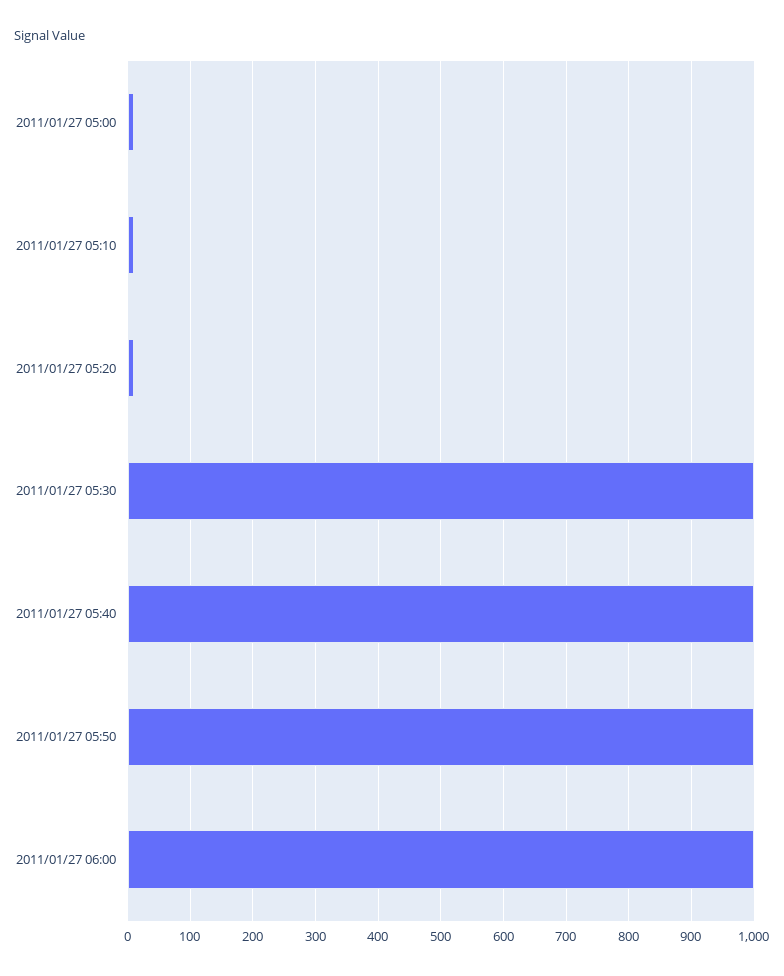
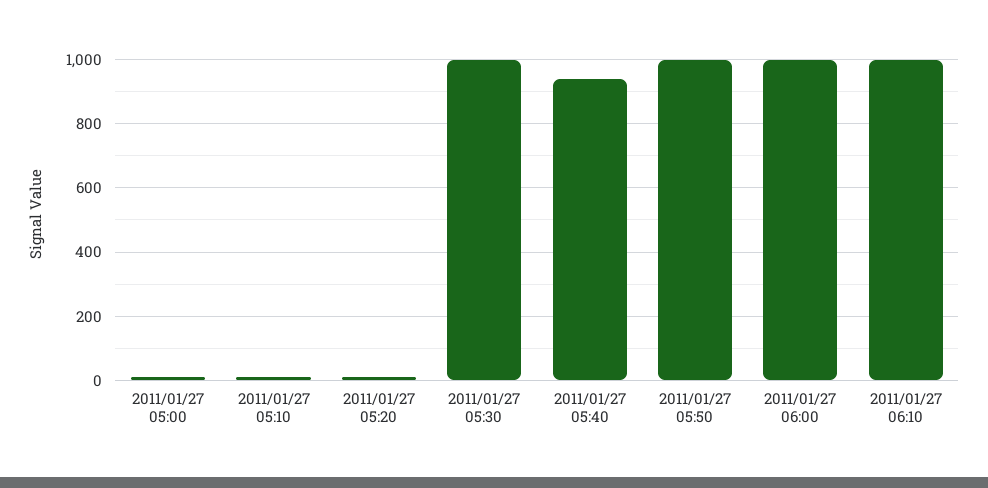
2011/01/27 05:40: 1000 -> 940
2011/01/27 06:10: none -> 1000

